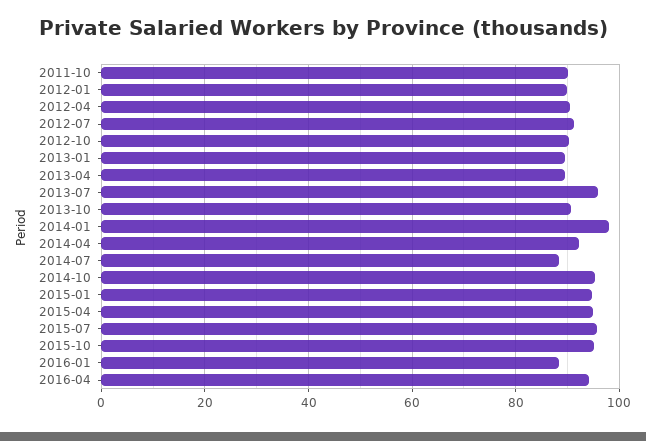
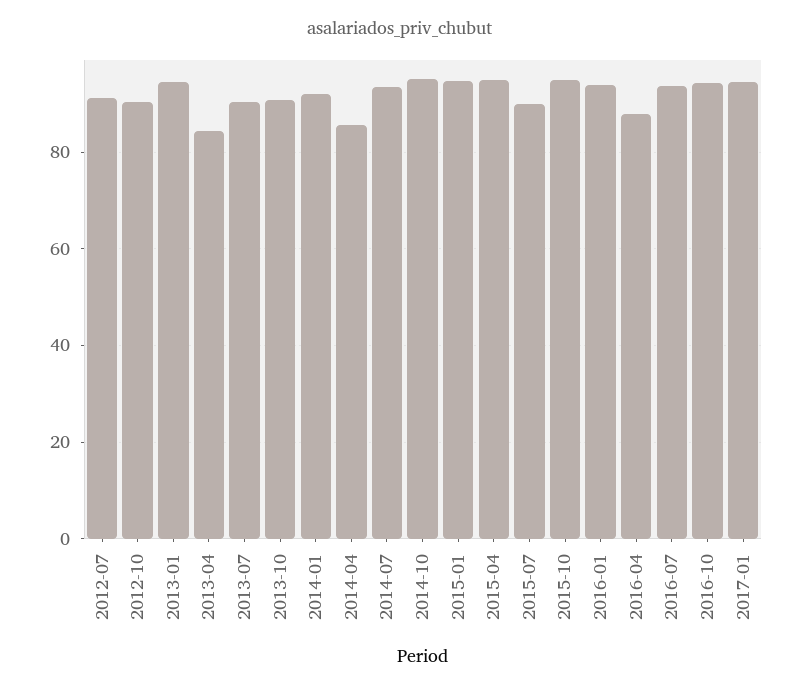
2011-10: 90 -> none
2012-01: 90 -> none
2012-04: 90 -> none
2013-01: 90 -> 94
2013-04: 90 -> 84
2013-07: 96 -> 90
2014-01: 98 -> 92
2014-04: 92 -> 86
2014-07: 88 -> 94
2015-07: 96 -> 90
2016-01: 88 -> 94
2016-04: 94 -> 88
2016-07: none -> 94
2016-10: none -> 94
2017-01: none -> 94

